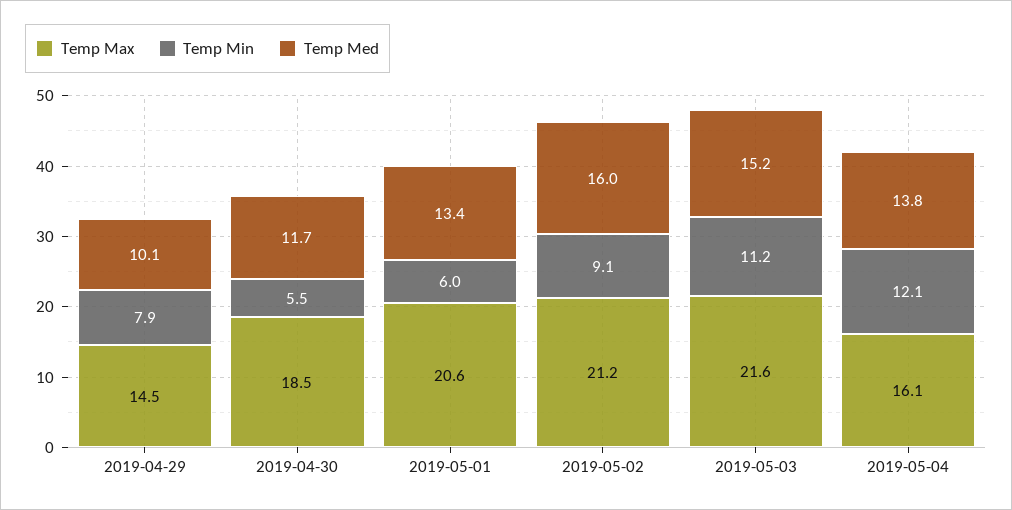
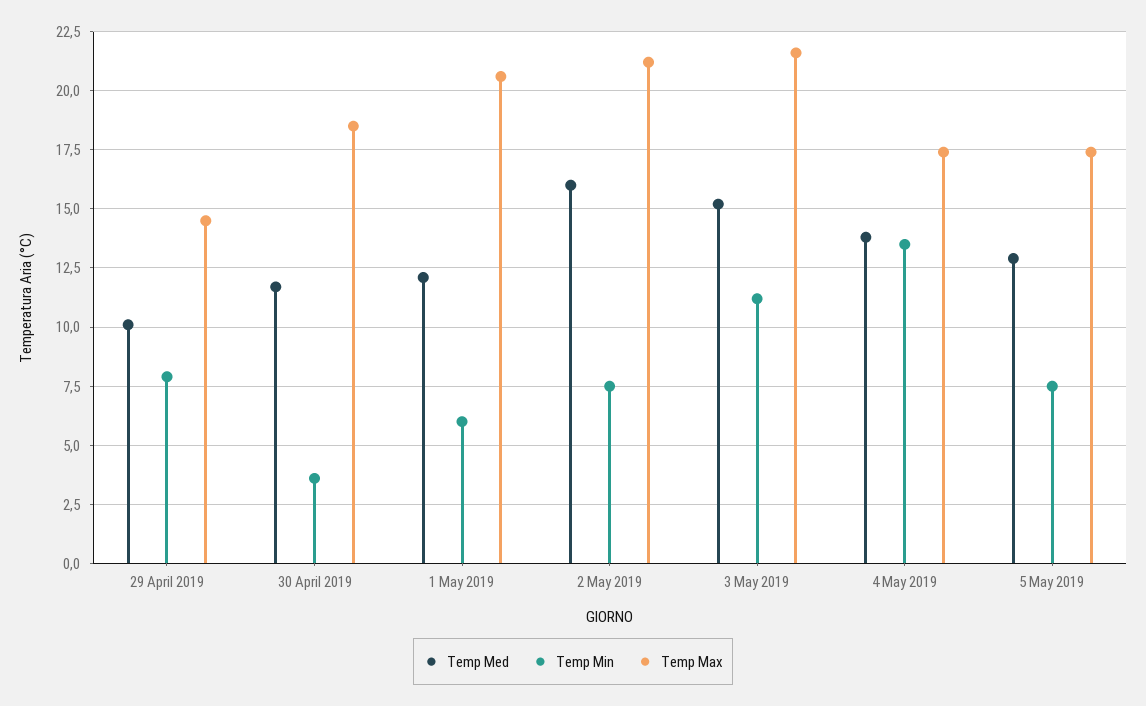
Temp Min, 2019-04-30: 5.5 -> 3.5
Temp Med, 2019-05-01: 13.4 -> 12
Temp Min, 2019-05-02: 9.1 -> 7.5
Temp Max, 2019-05-04: 16.1 -> 17.5
Temp Min, 2019-05-04: 12.1 -> 13.5
Temp Med, 5 May 2019: none -> 13
Temp Min, 5 May 2019: none -> 7.5
Temp Max, 5 May 2019: none -> 17.5

